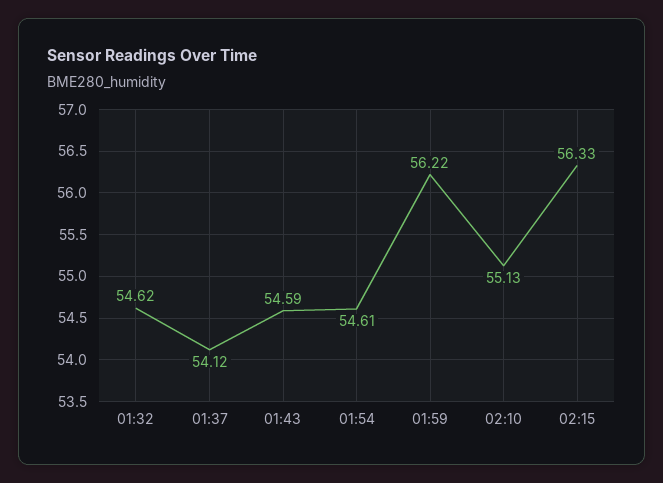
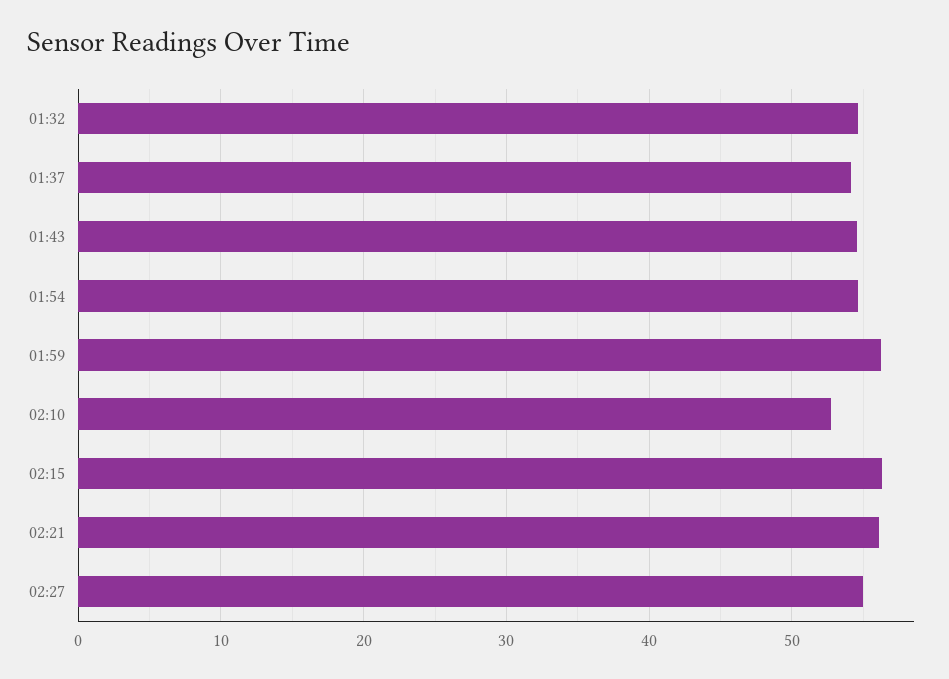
02:10: 55.13 -> 53
02:21: none -> 56
02:27: none -> 55

